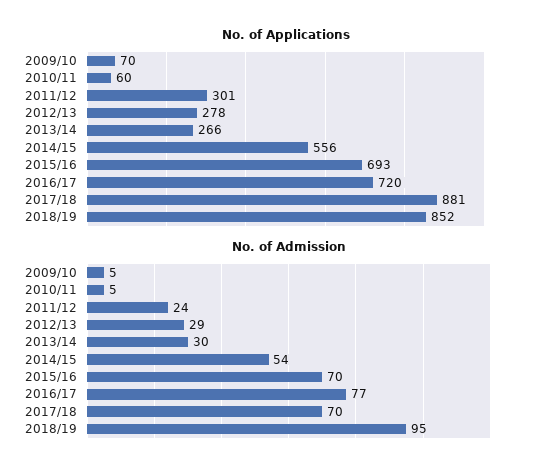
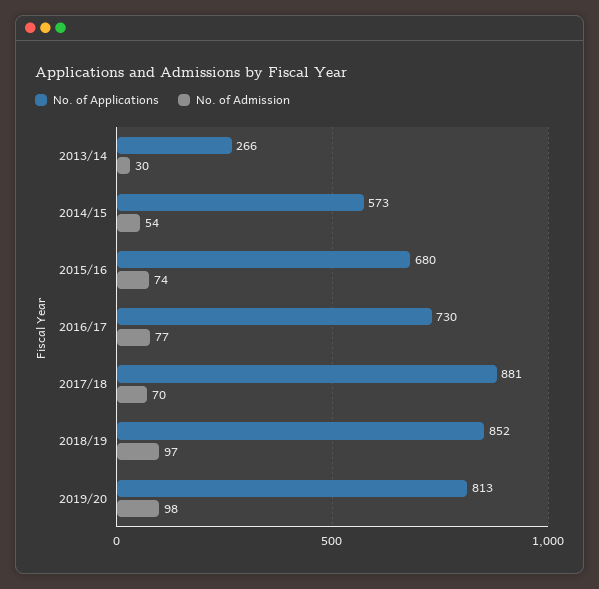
No. of Applications, 2009/10: 70 -> none
No. of Applications, 2010/11: 60 -> none
No. of Applications, 2011/12: 301 -> none
No. of Applications, 2012/13: 278 -> none
No. of Applications, 2014/15: 556 -> 573
No. of Applications, 2015/16: 693 -> 680
No. of Applications, 2016/17: 720 -> 730
No. of Admission, 2009/10: 5 -> none
No. of Admission, 2010/11: 5 -> none
No. of Admission, 2011/12: 24 -> none
No. of Admission, 2012/13: 29 -> none
No. of Admission, 2015/16: 70 -> 74
No. of Admission, 2018/19: 95 -> 97
No. of Applications, 2019/20: none -> 813
No. of Admission, 2019/20: none -> 98

